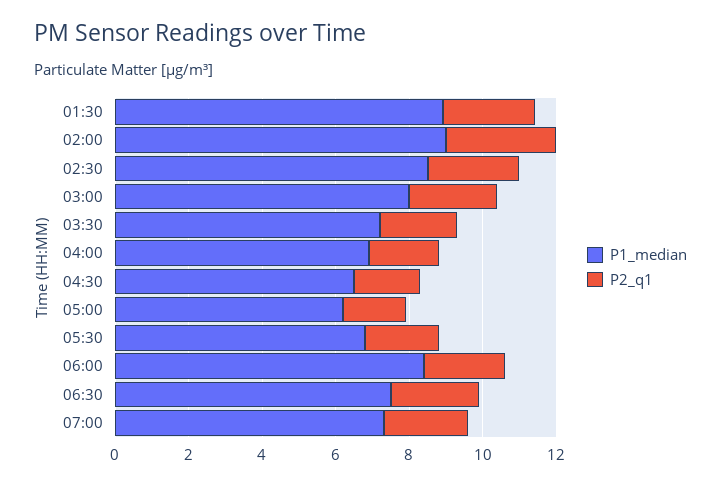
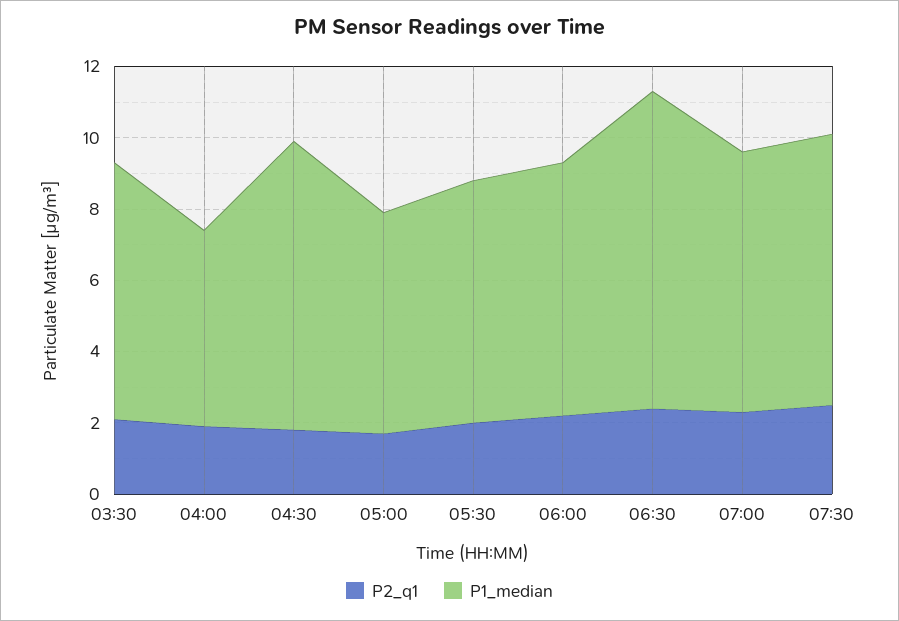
P1_median, 01:30: 9 -> none
P2_q1, 01:30: 2.5 -> none
P1_median, 02:00: 9 -> none
P2_q1, 02:00: 3 -> none
P1_median, 02:30: 8.5 -> none
P2_q1, 02:30: 2.5 -> none
P1_median, 03:00: 8 -> none
P2_q1, 03:00: 2.5 -> none
P1_median, 04:00: 7 -> 5.5
P1_median, 04:30: 6.5 -> 8
P1_median, 06:00: 8.5 -> 7
P1_median, 06:30: 7.5 -> 9
P2_q1, 07:30: none -> 2.5
P1_median, 07:30: none -> 7.5

